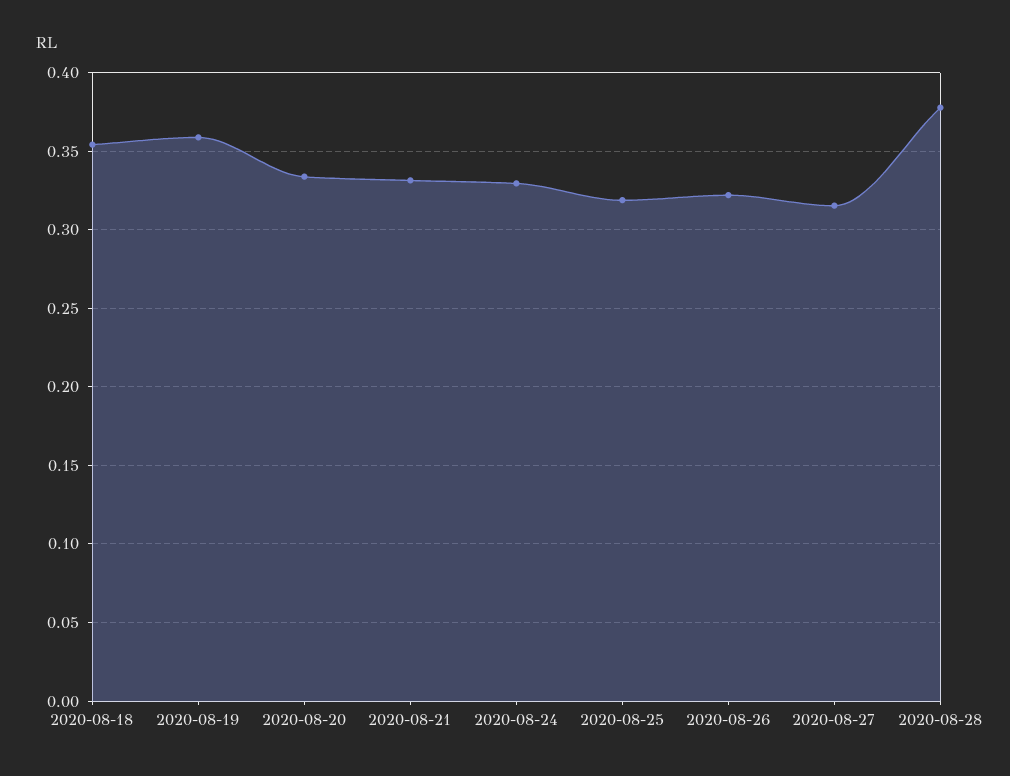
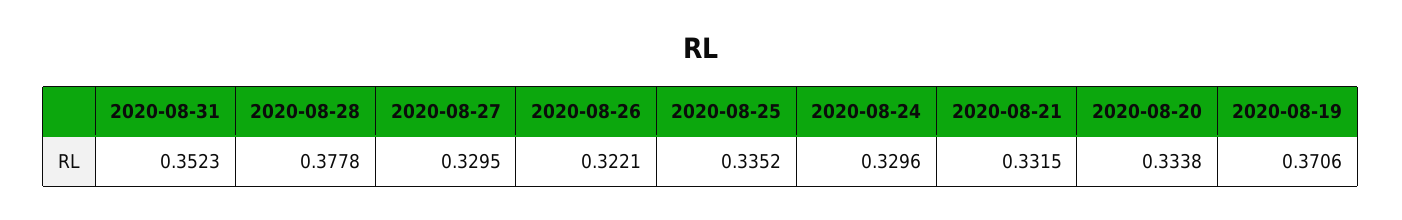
2020-08-18: 0.355 -> none
2020-08-19: 0.36 -> 0.3706
2020-08-25: 0.32 -> 0.3352
2020-08-27: 0.315 -> 0.3295
2020-08-31: none -> 0.3523

